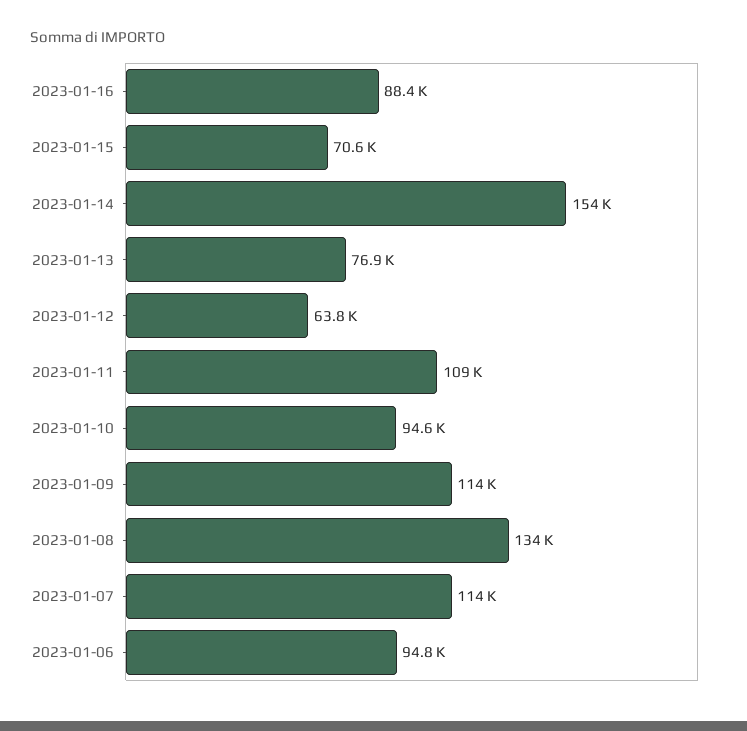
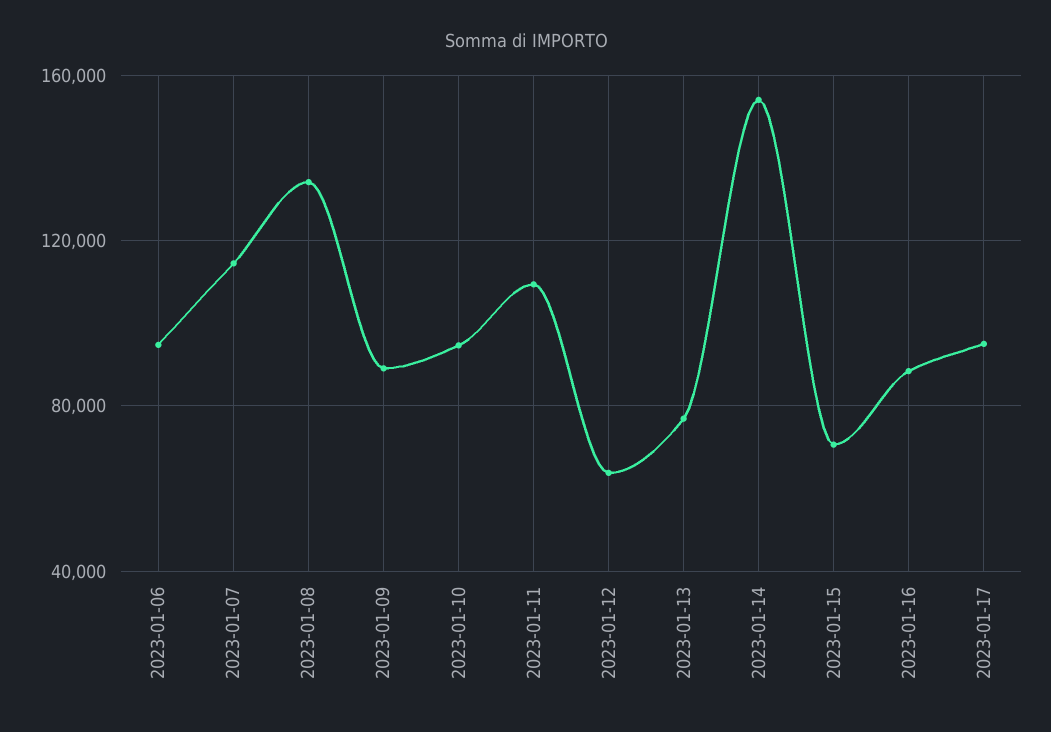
2023-01-09: 114000 -> 90000
2023-01-17: none -> 95000

